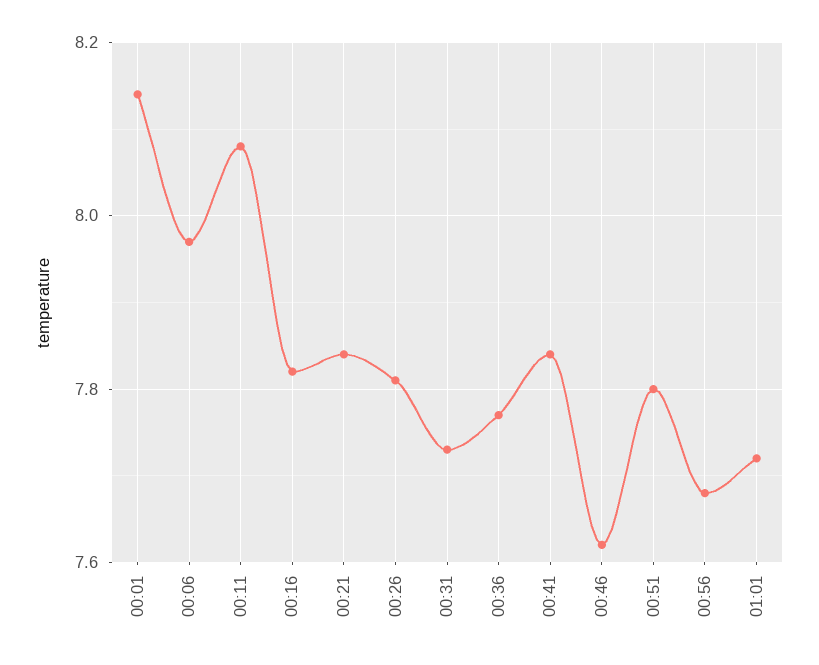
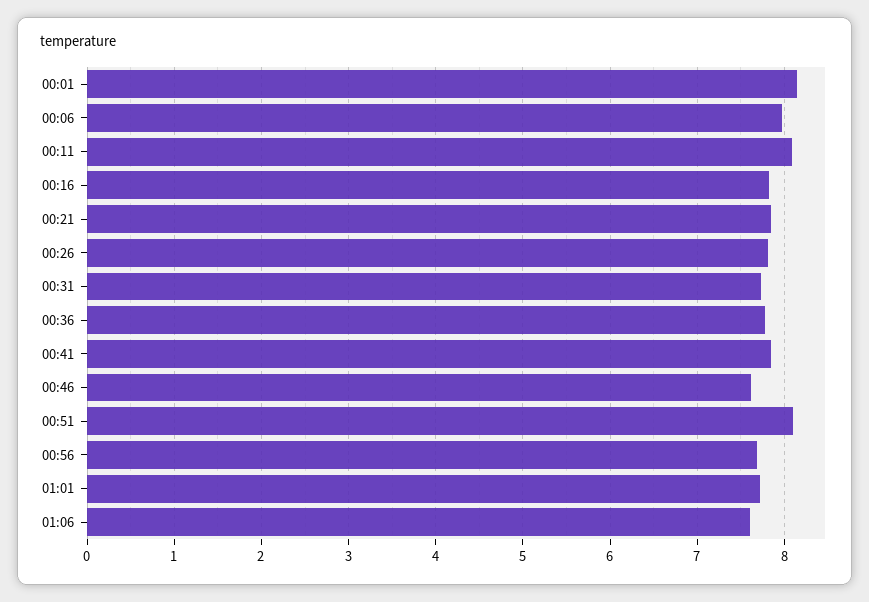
00:51: 7.8 -> 8.1
01:06: none -> 7.6

